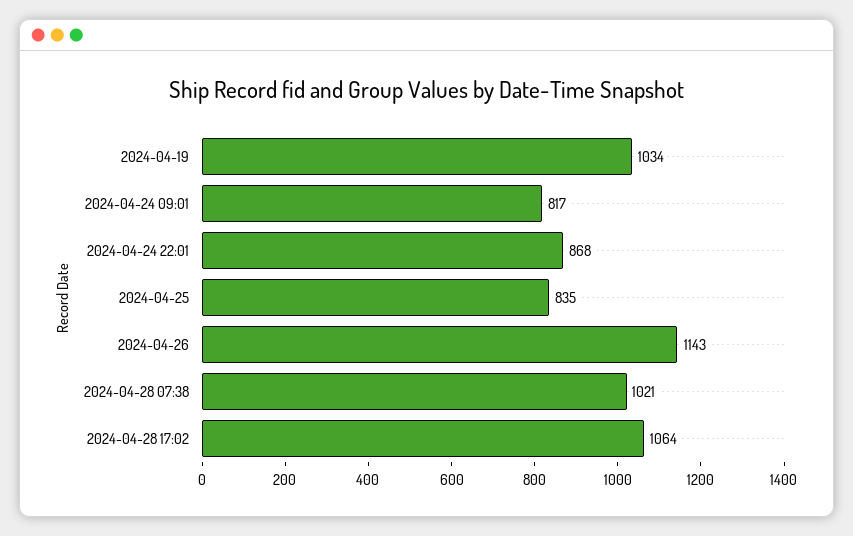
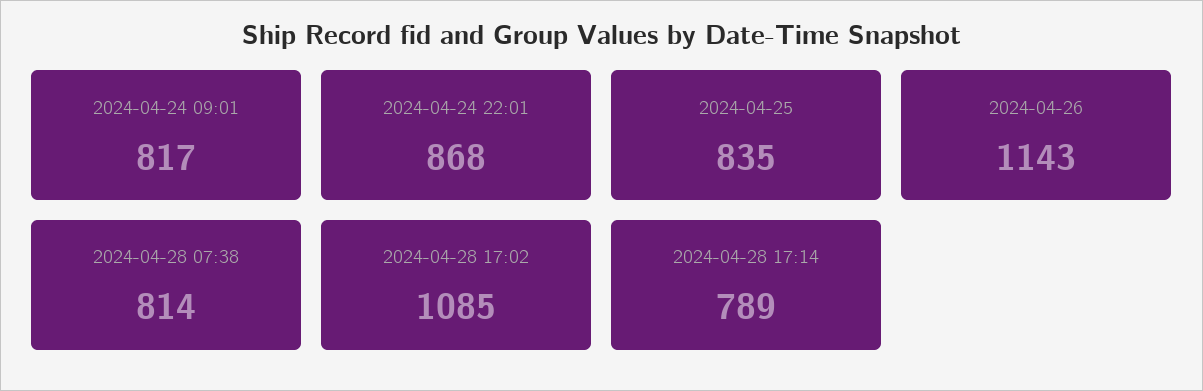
2024-04-19: 1034 -> none
2024-04-28 07:38: 1021 -> 814
2024-04-28 17:02: 1064 -> 1085
2024-04-28 17:14: none -> 789

